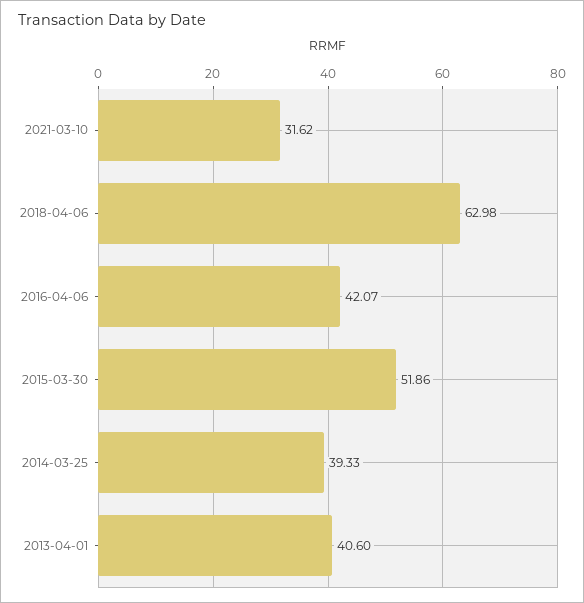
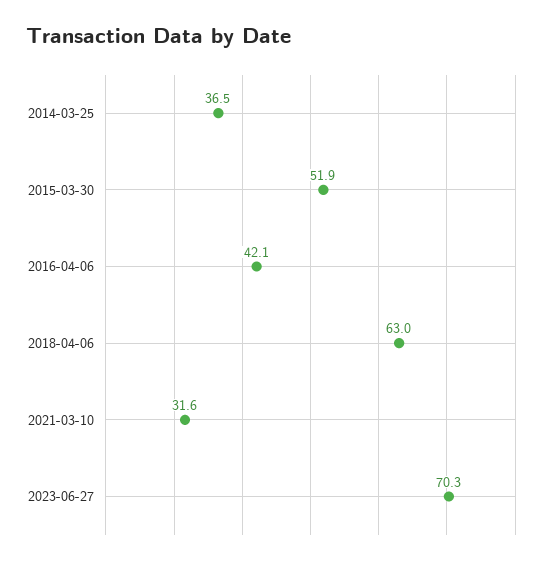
2014-03-25: 39.33 -> 36.5
2013-04-01: 40.6 -> none
2023-06-27: none -> 70.3

